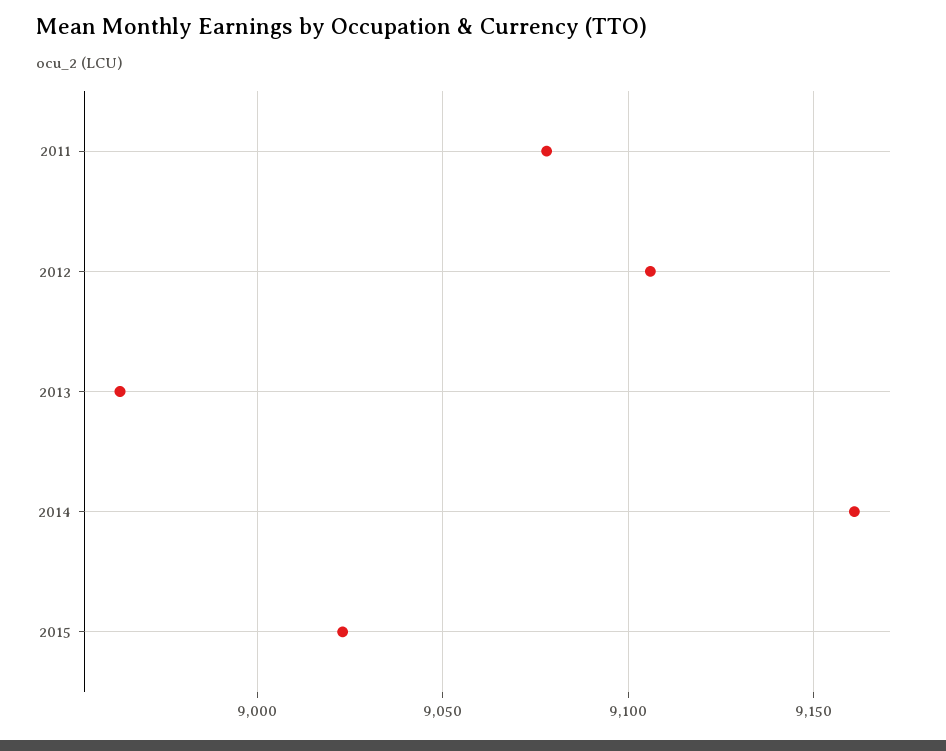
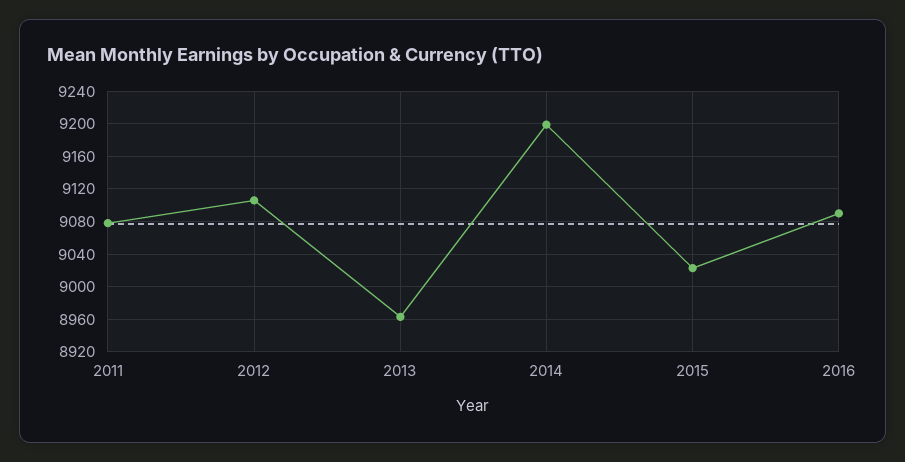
2014: 9160 -> 9200
2016: none -> 9090

